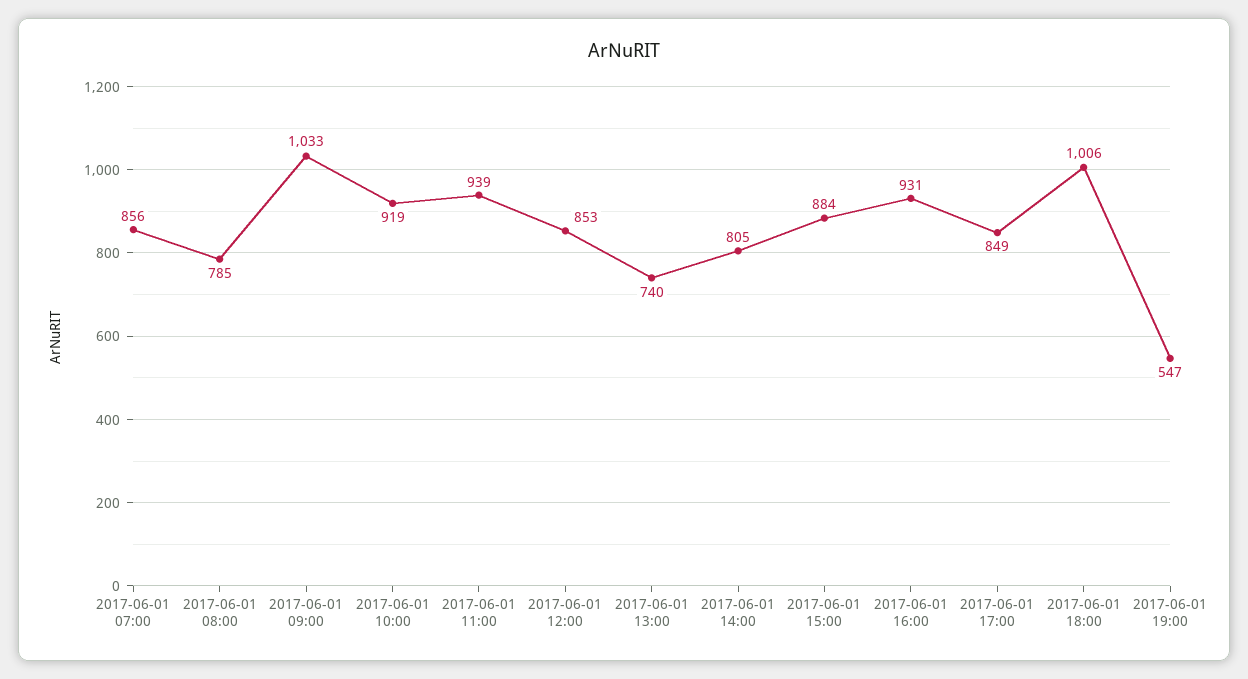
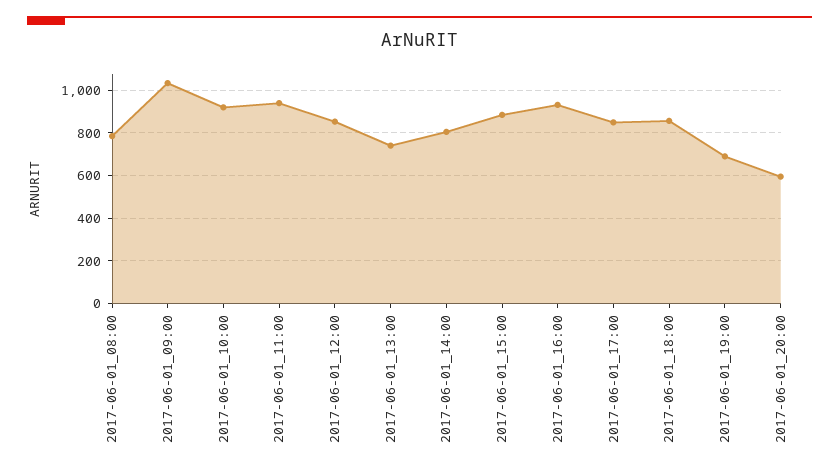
2017-06-01 07:00: 856 -> none
2017-06-01 18:00: 1006 -> 850
2017-06-01 19:00: 547 -> 700
2017-06-01_20:00: none -> 600

